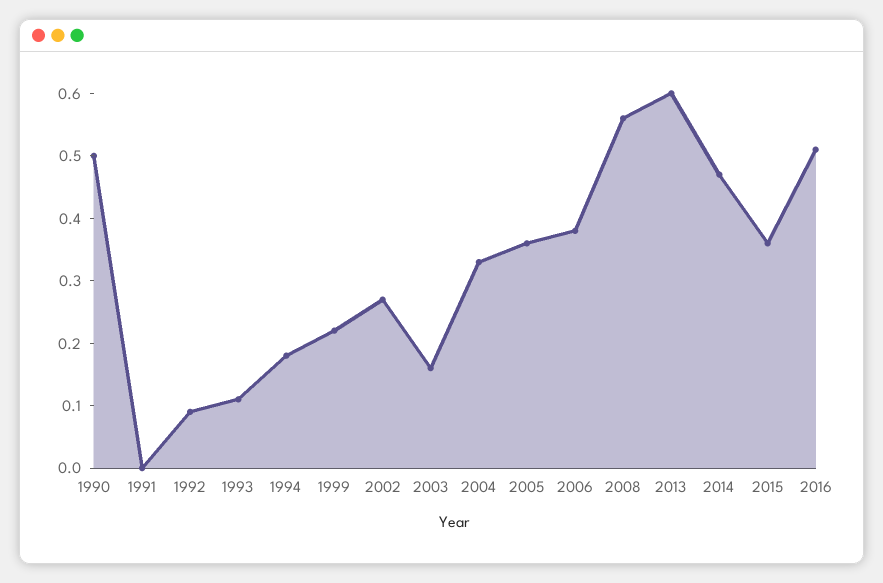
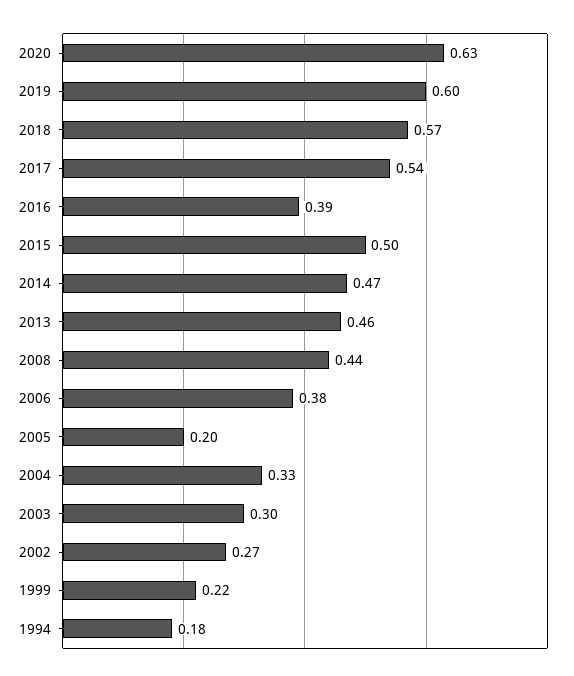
1990: 0.5 -> none
1991: 0 -> none
1992: 0.1 -> none
1993: 0.1 -> none
2003: 0.15 -> 0.3
2005: 0.35 -> 0.2
2008: 0.55 -> 0.44
2013: 0.6 -> 0.46
2015: 0.35 -> 0.5
2016: 0.5 -> 0.39
2020: none -> 0.63
2019: none -> 0.6
2018: none -> 0.57
2017: none -> 0.54

